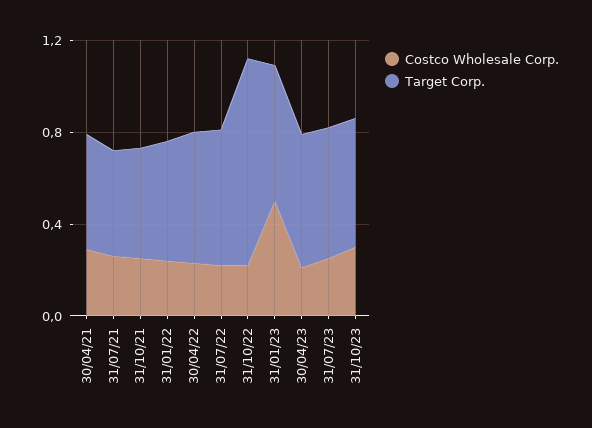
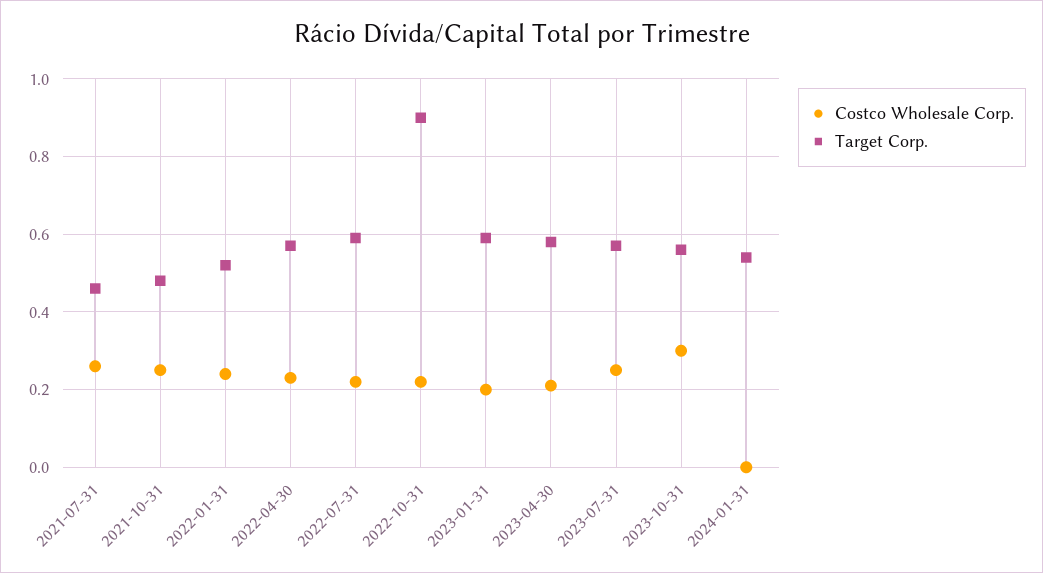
Costco Wholesale Corp., 30/04/21: 0.3 -> none
Target Corp., 30/04/21: 0.5 -> none
Costco Wholesale Corp., 31/01/23: 0.5 -> 0.2
Costco Wholesale Corp., 2024-01-31: none -> 0
Target Corp., 2024-01-31: none -> 0.55

